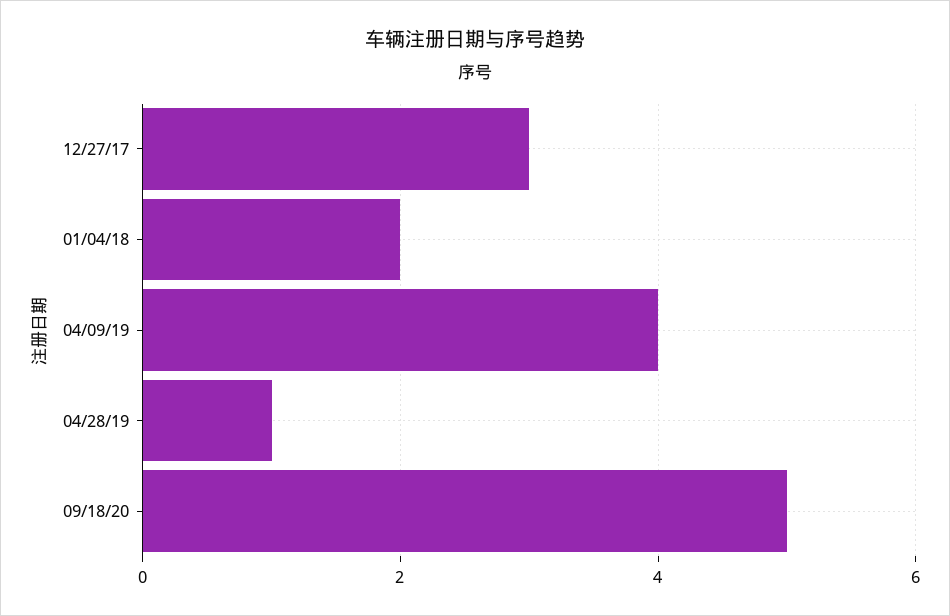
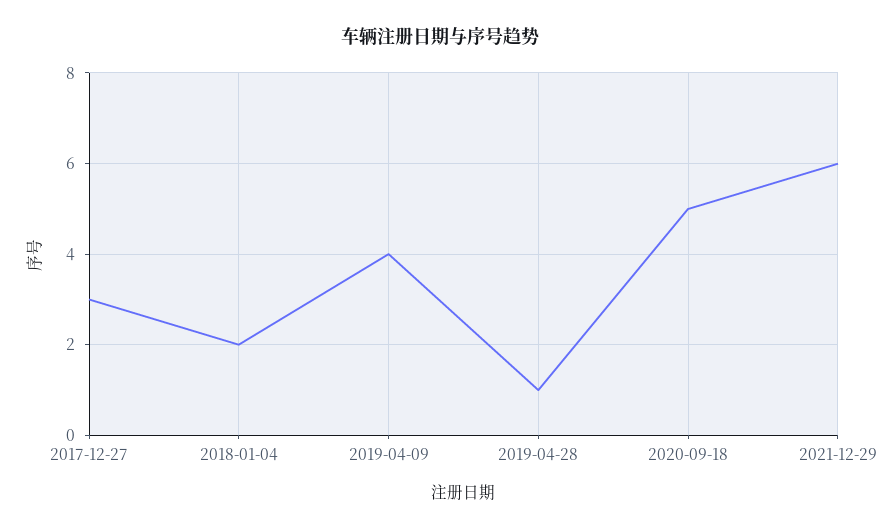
2021-12-29: none -> 6

